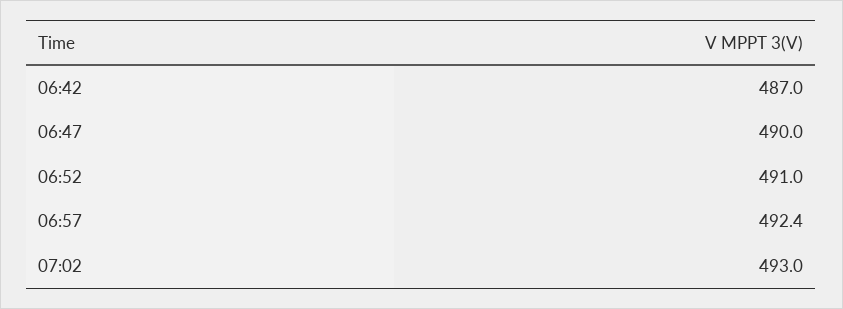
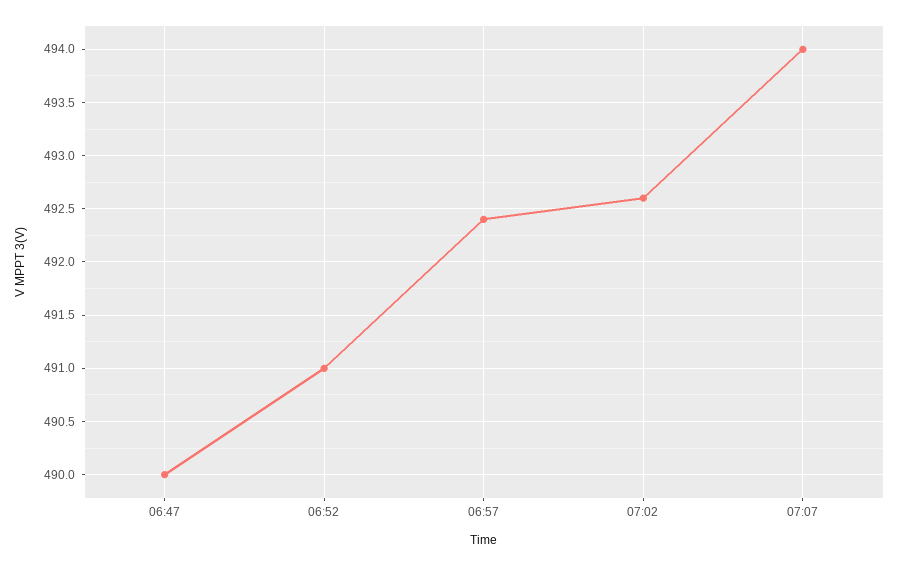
06:42: 487 -> none
07:02: 493 -> 492.6
07:07: none -> 494

